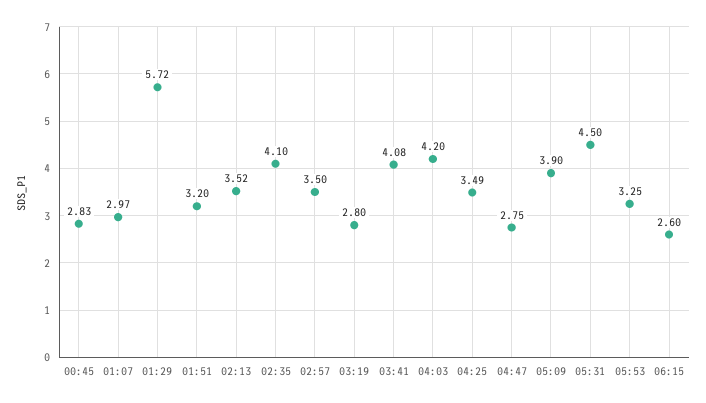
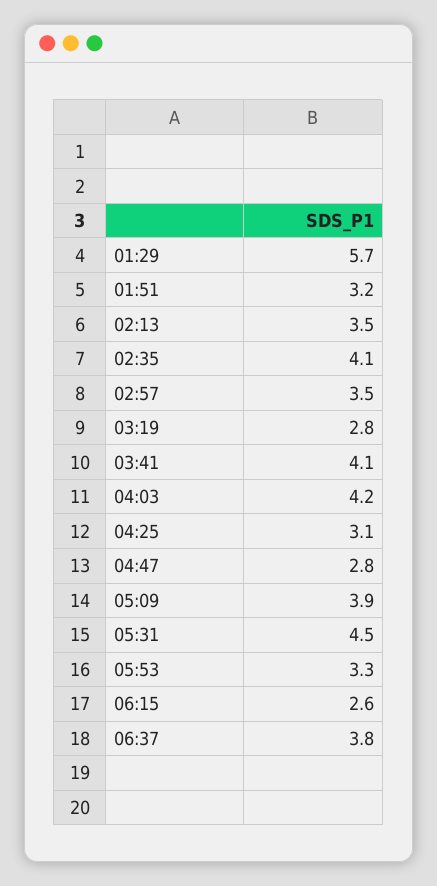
00:45: 2.83 -> none
01:07: 2.97 -> none
04:25: 3.49 -> 3.1
06:37: none -> 3.8

